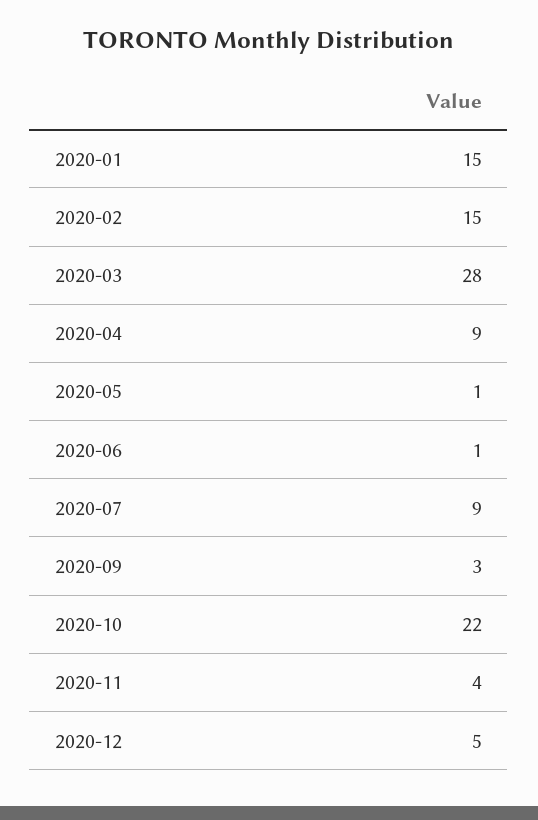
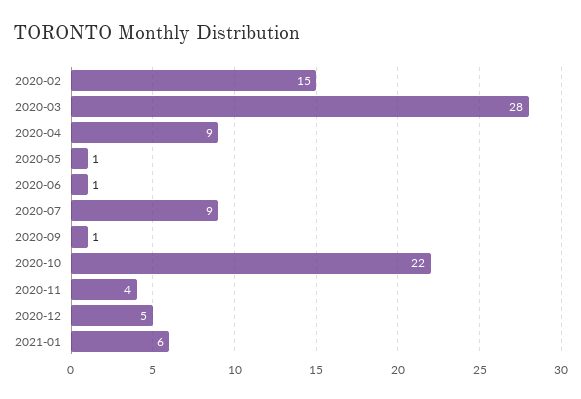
2020-01: 15 -> none
2020-09: 3 -> 1
2021-01: none -> 6

